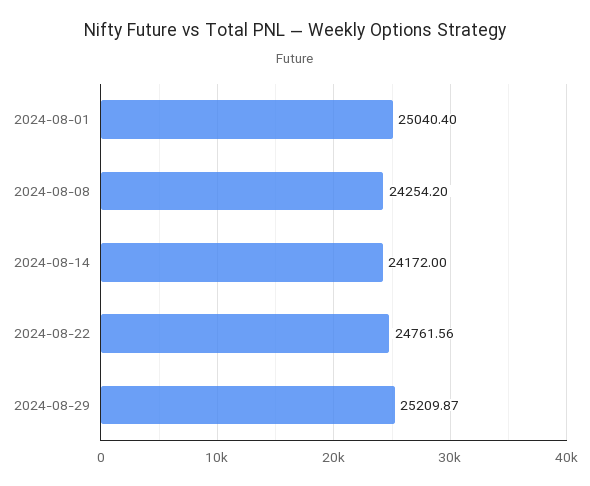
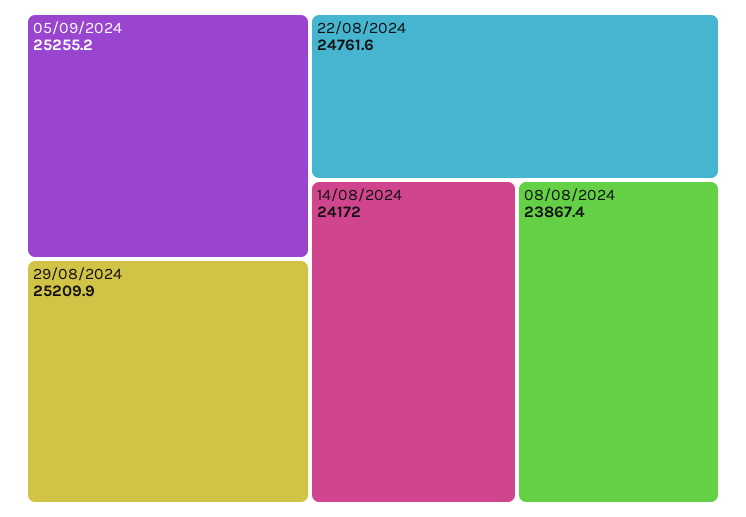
2024-08-01: 25040.4 -> none
2024-08-08: 24254.2 -> 23867.4
05/09/2024: none -> 25255.2

